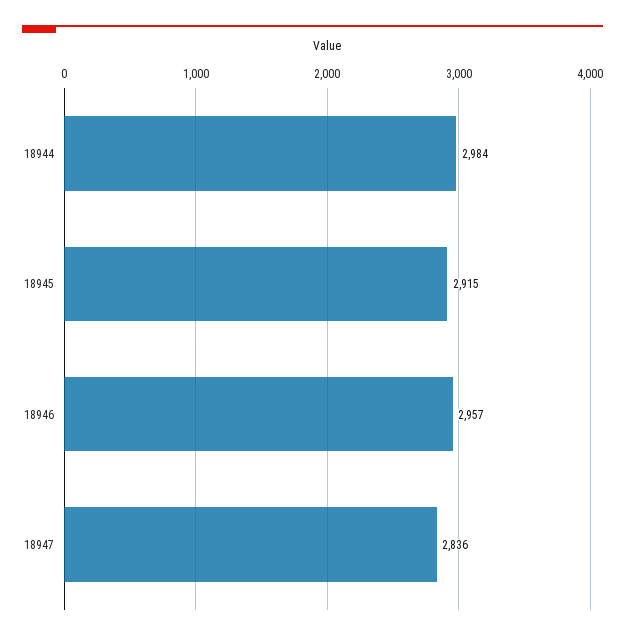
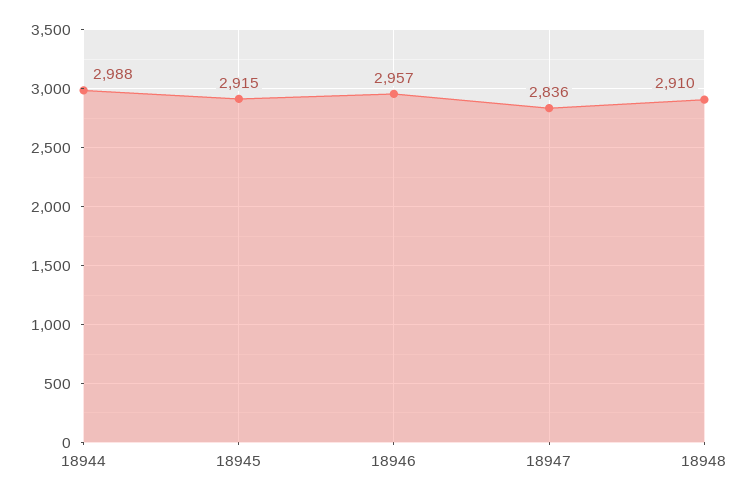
18944: 2984 -> 2988
18948: none -> 2910

